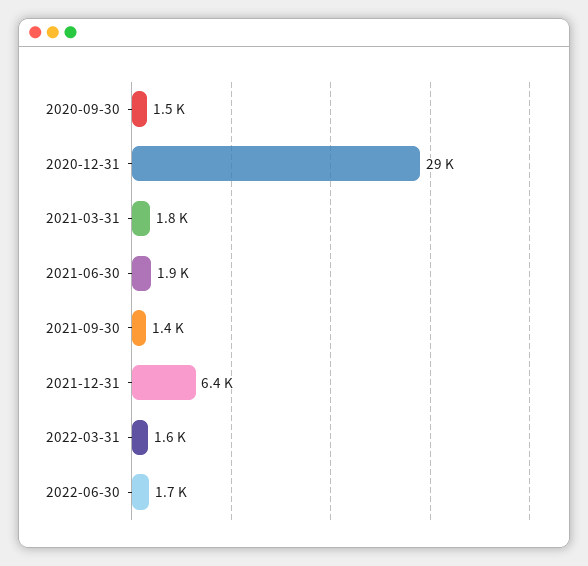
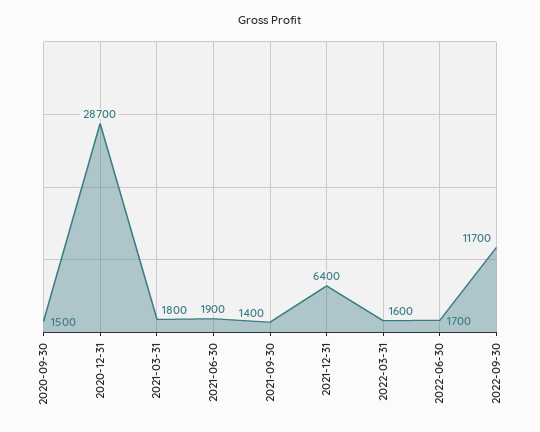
2022-09-30: none -> 11700

